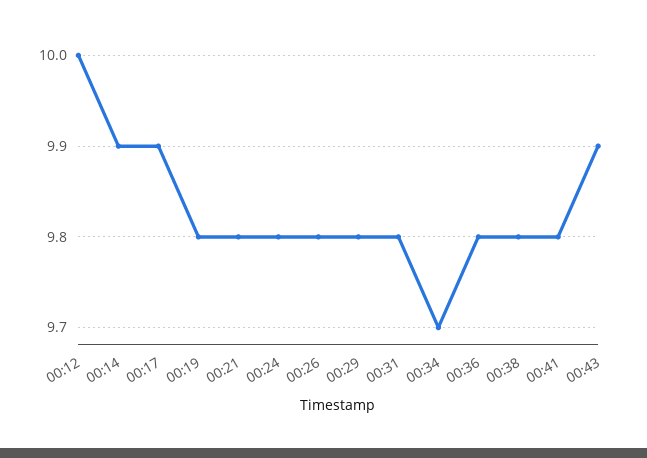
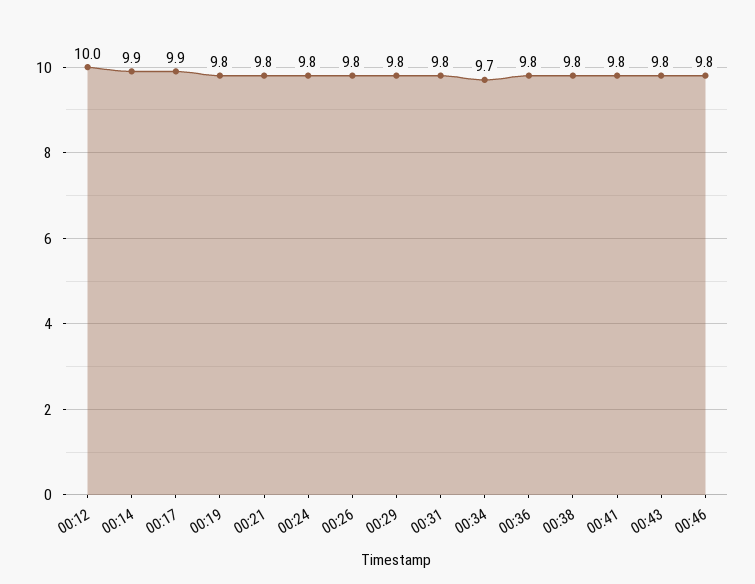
00:43: 9.9 -> 9.8
00:46: none -> 9.8

